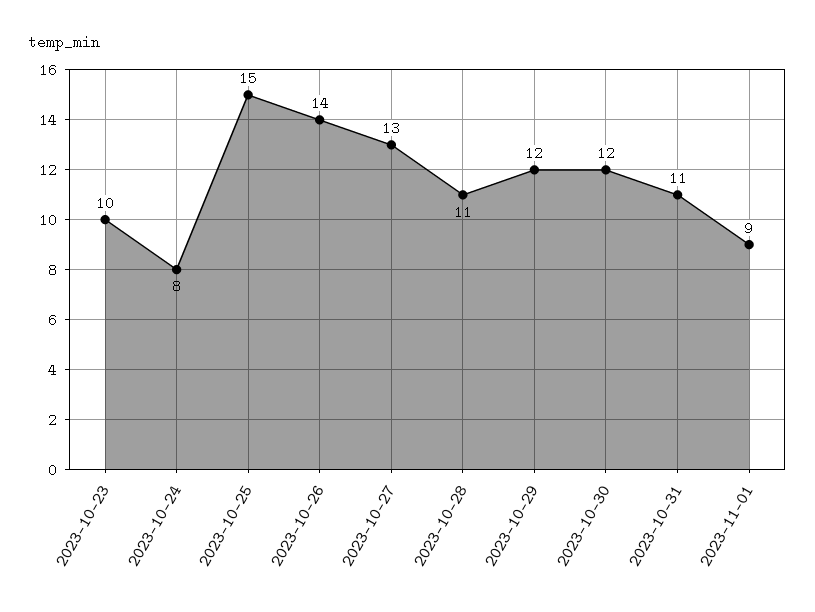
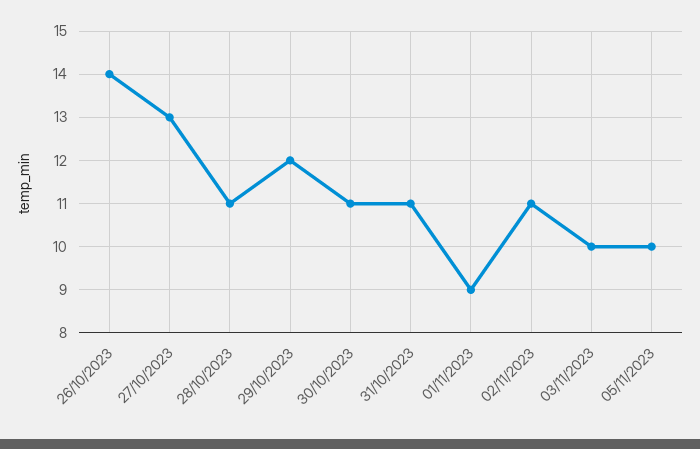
2023-10-23: 10 -> none
2023-10-24: 8 -> none
2023-10-25: 15 -> none
2023-10-30: 12 -> 11
02/11/2023: none -> 11
03/11/2023: none -> 10
05/11/2023: none -> 10

